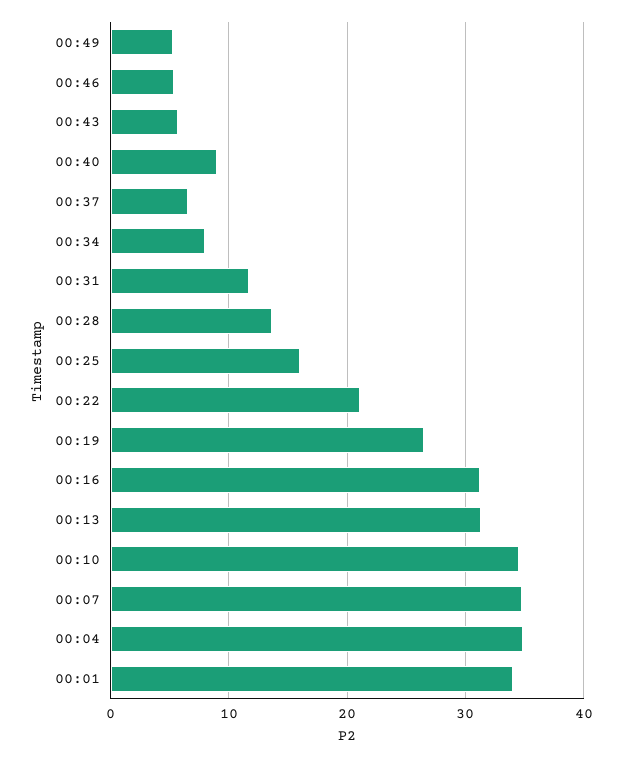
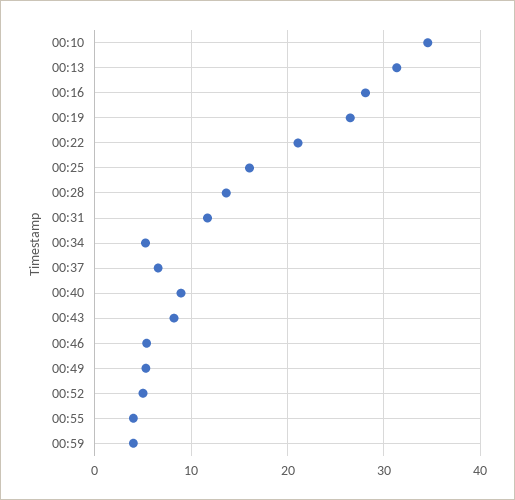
00:43: 6 -> 8
00:34: 8 -> 5
00:16: 31 -> 28
00:07: 35 -> none
00:04: 35 -> none
00:01: 34 -> none
00:52: none -> 5
00:55: none -> 4
00:59: none -> 4

